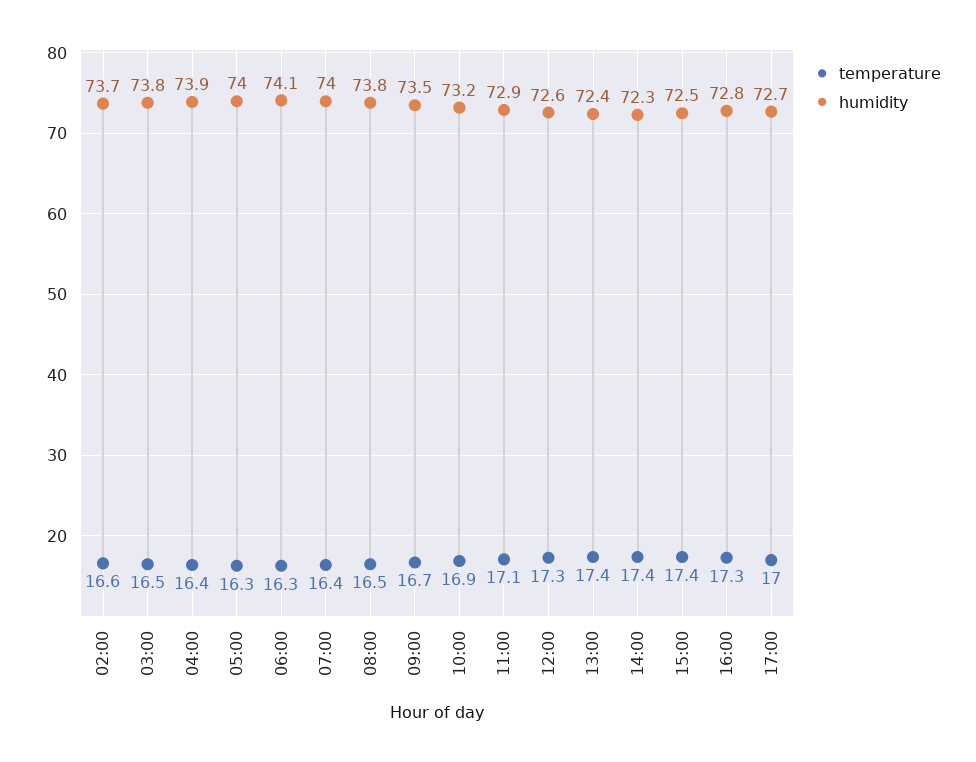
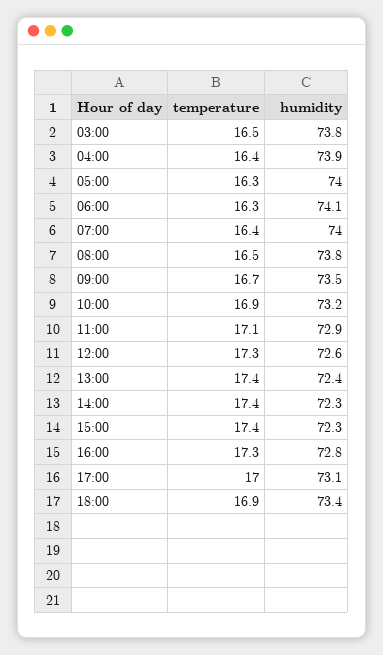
temperature, 02:00: 16.6 -> none
humidity, 02:00: 73.7 -> none
humidity, 15:00: 72.5 -> 72.3
humidity, 17:00: 72.7 -> 73.1
temperature, 18:00: none -> 16.9
humidity, 18:00: none -> 73.4

